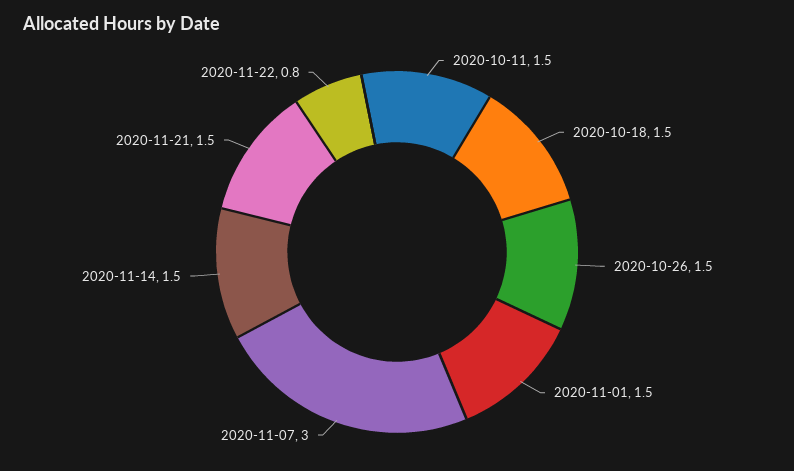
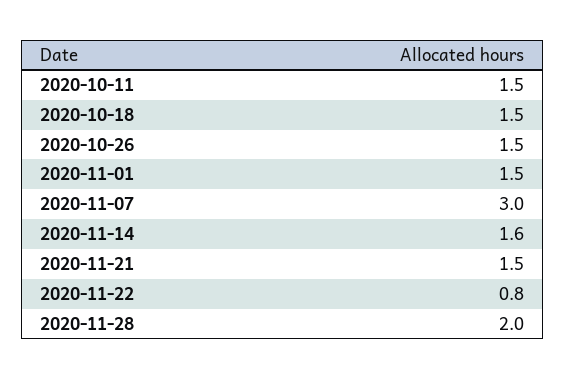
2020-11-14: 1.5 -> 1.6
2020-11-28: none -> 2

